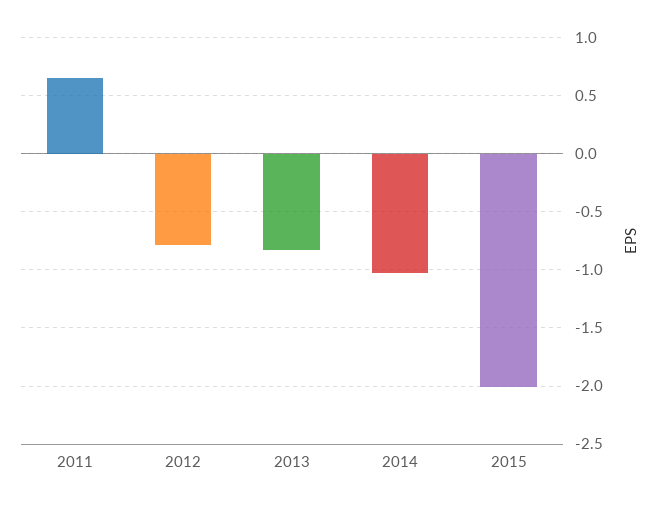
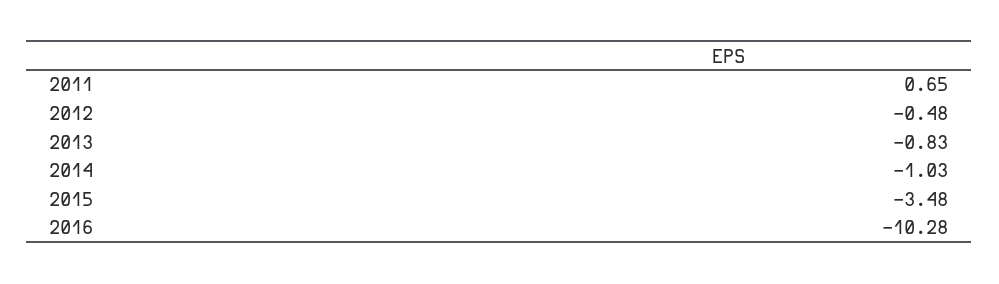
2012: -0.8 -> -0.48
2015: -2 -> -3.48
2016: none -> -10.28

